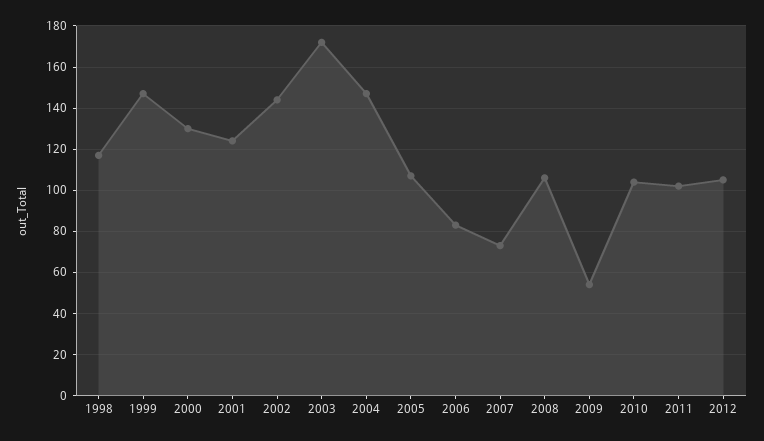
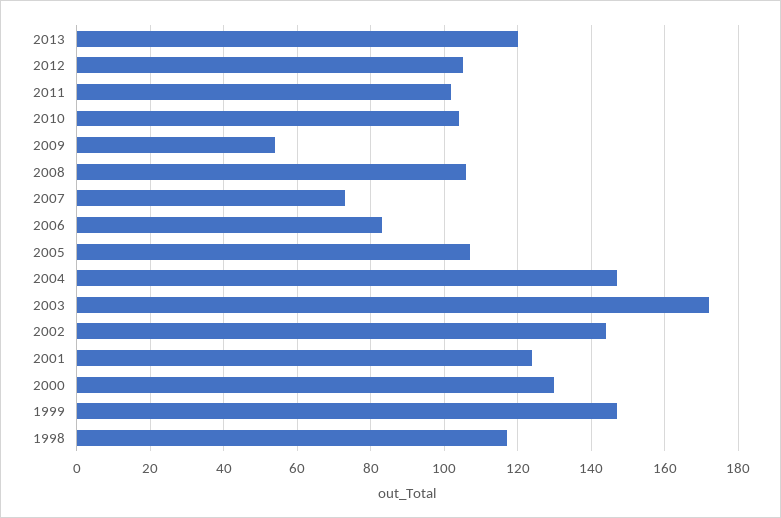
2013: none -> 120

